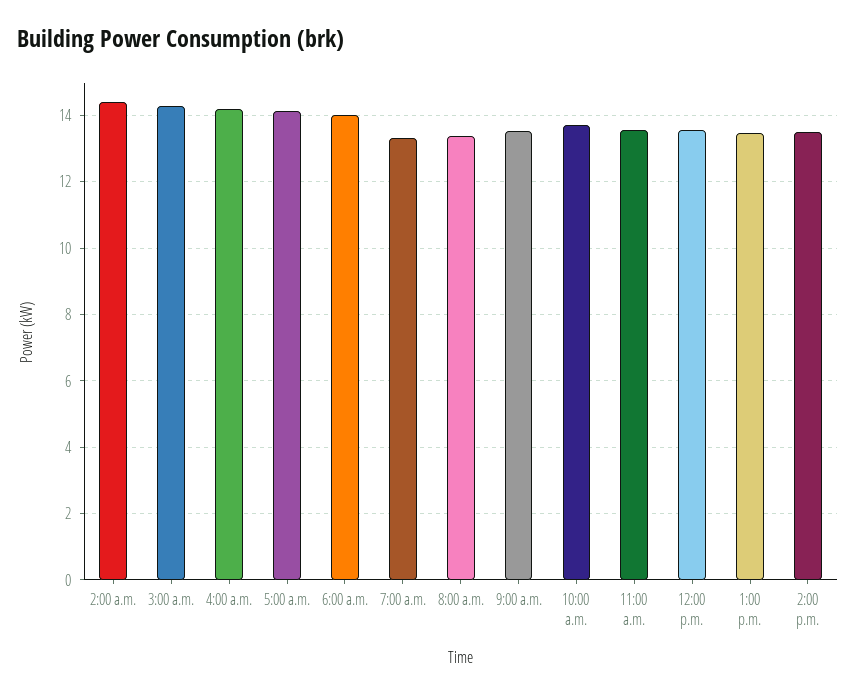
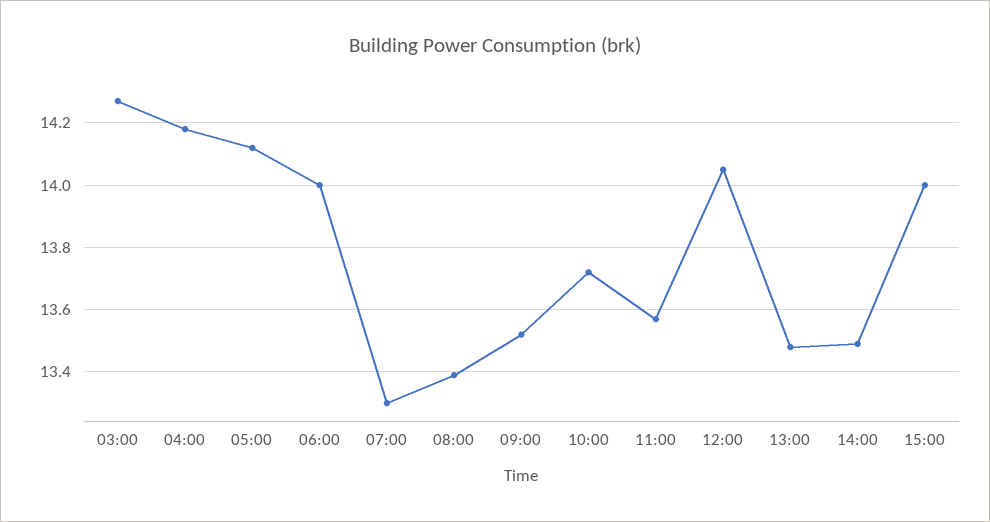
2:00 a.m.: 14.4 -> none
12:00 p.m.: 13.6 -> 14.05
15:00: none -> 14

